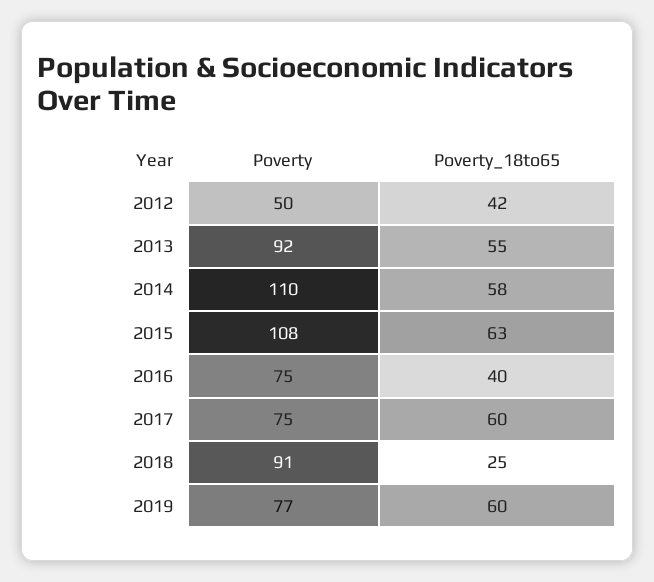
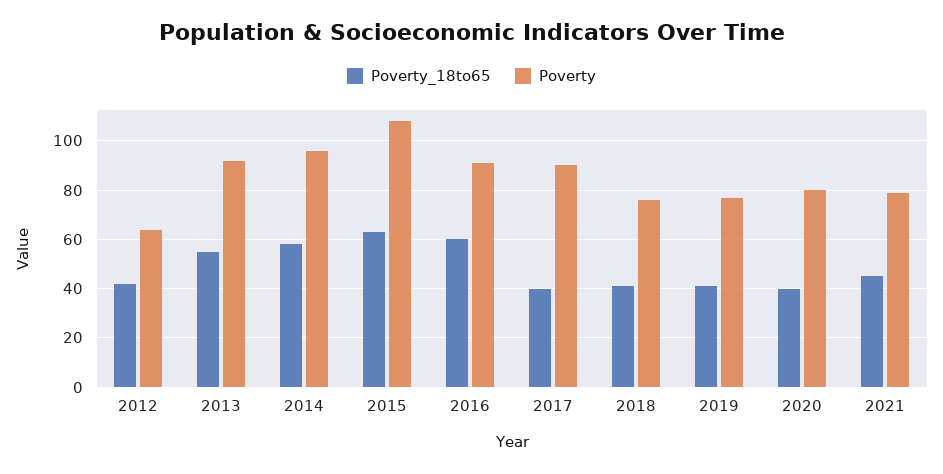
Poverty, 2012: 50 -> 65
Poverty, 2014: 110 -> 95
Poverty, 2016: 75 -> 90
Poverty_18to65, 2016: 40 -> 60
Poverty, 2017: 75 -> 90
Poverty_18to65, 2017: 60 -> 40
Poverty, 2018: 91 -> 75
Poverty_18to65, 2018: 25 -> 40
Poverty_18to65, 2019: 60 -> 40
Poverty_18to65, 2020: none -> 40
Poverty, 2020: none -> 80
Poverty_18to65, 2021: none -> 45
Poverty, 2021: none -> 80

